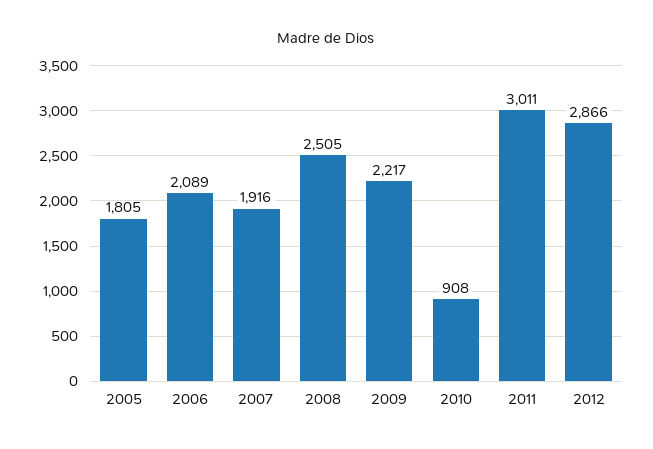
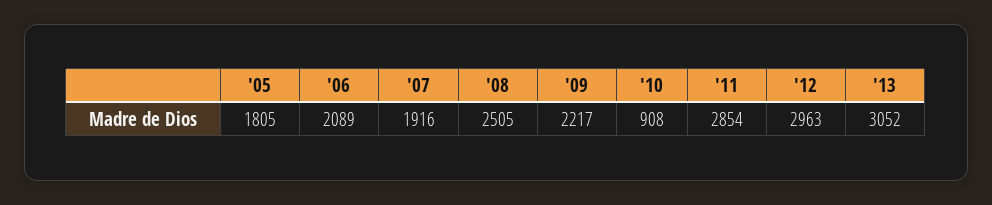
2011: 3011 -> 2854
2012: 2866 -> 2963
'13: none -> 3052

